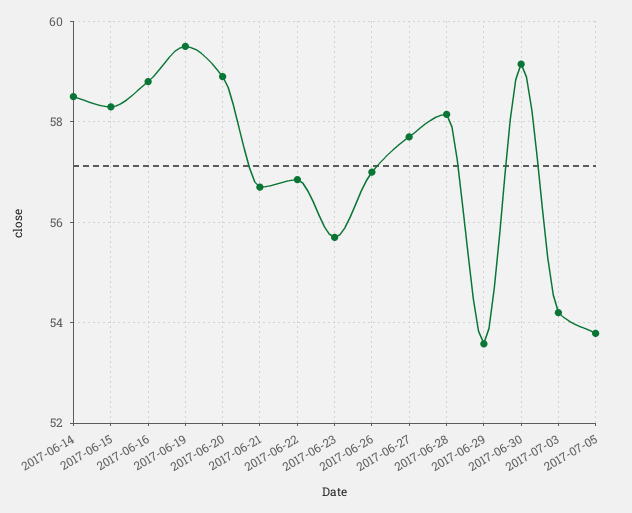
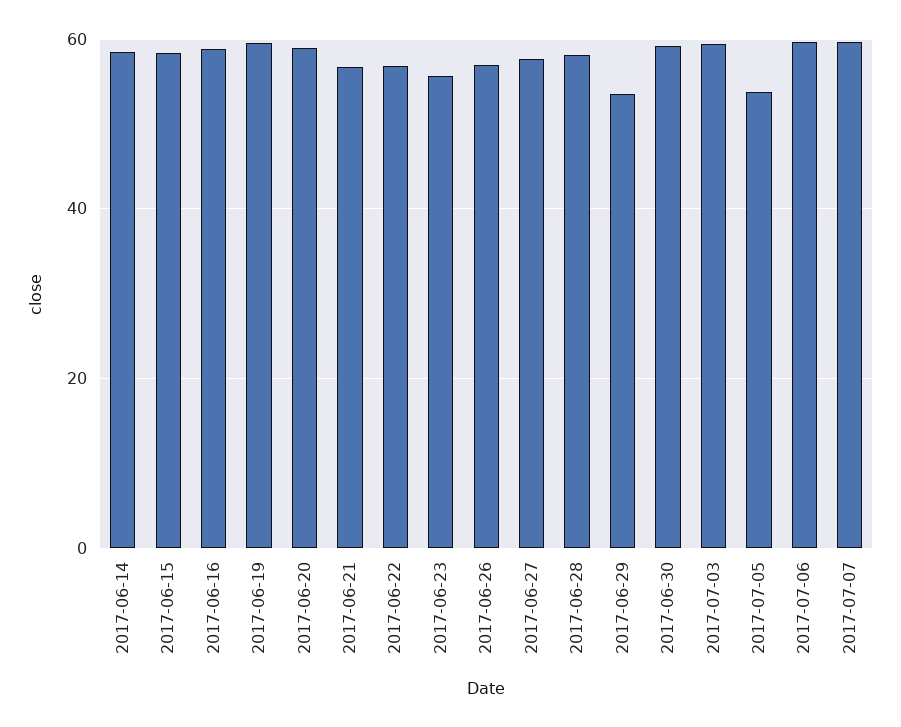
2017-07-03: 54.2 -> 60
2017-07-06: none -> 60
2017-07-07: none -> 60

